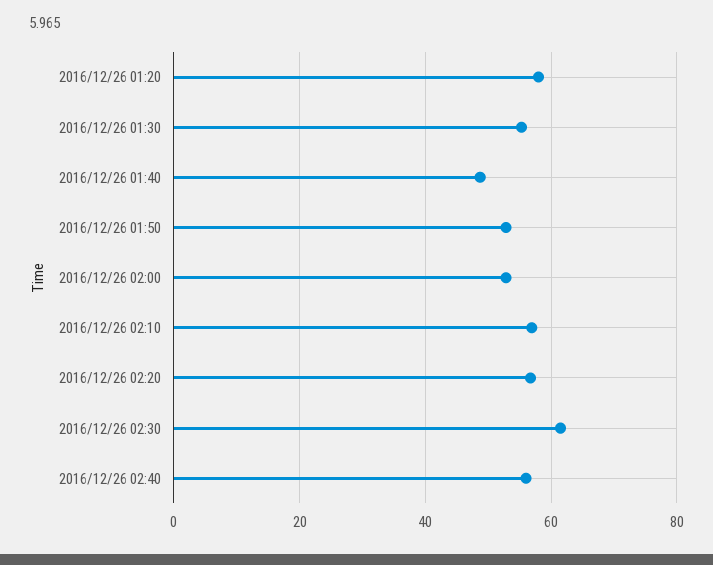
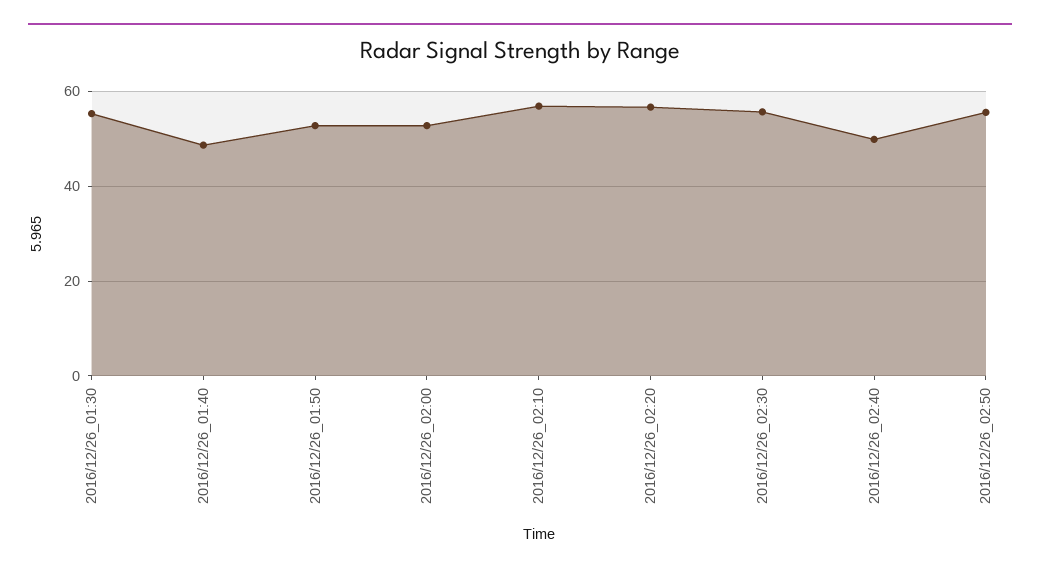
2016/12/26 01:20: 58 -> none
2016/12/26 02:30: 62 -> 56
2016/12/26 02:40: 56 -> 50
2016/12/26_02:50: none -> 56

